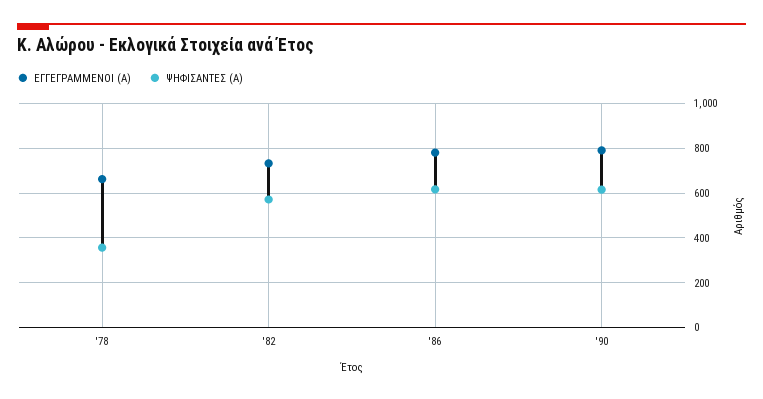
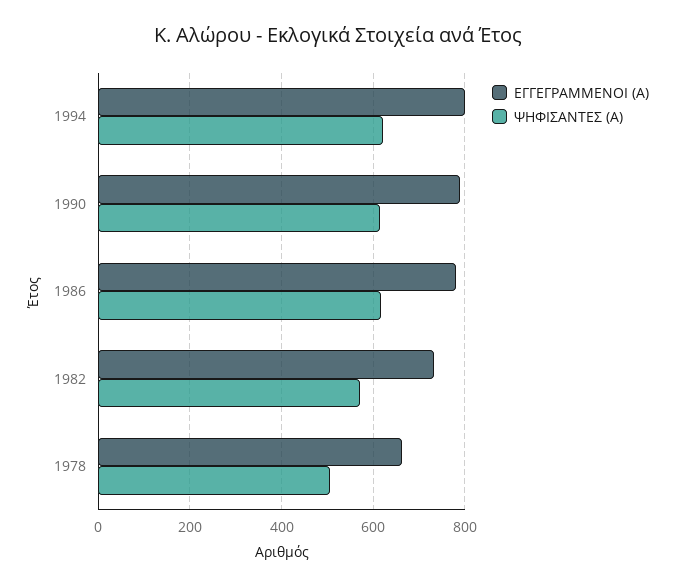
ΨΗΦΙΣΑΝΤΕΣ (Α), '78: 350 -> 500
ΕΓΓΕΓΡΑΜΜΕΝΟΙ (Α), 1994: none -> 800
ΨΗΦΙΣΑΝΤΕΣ (Α), 1994: none -> 620

